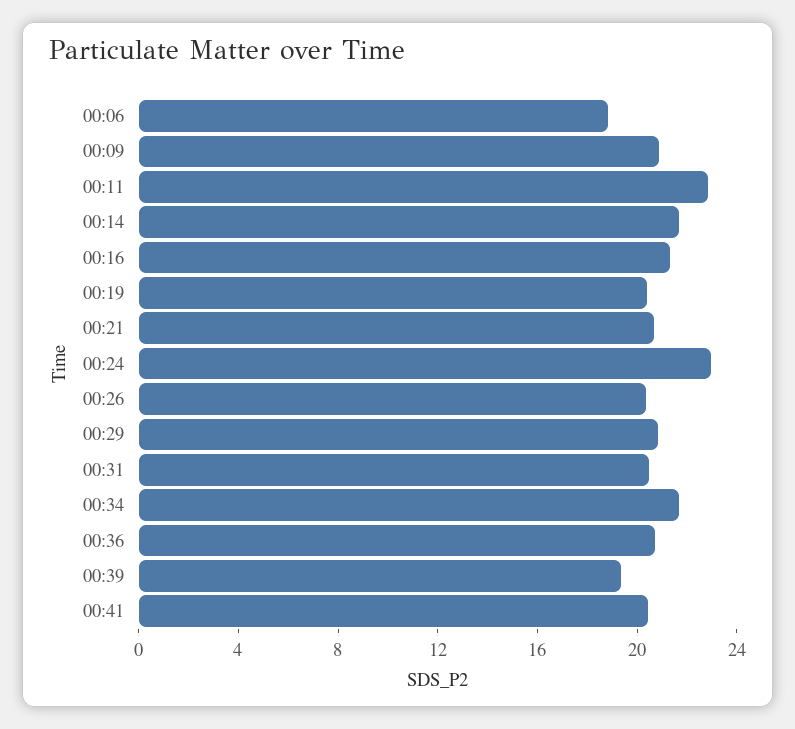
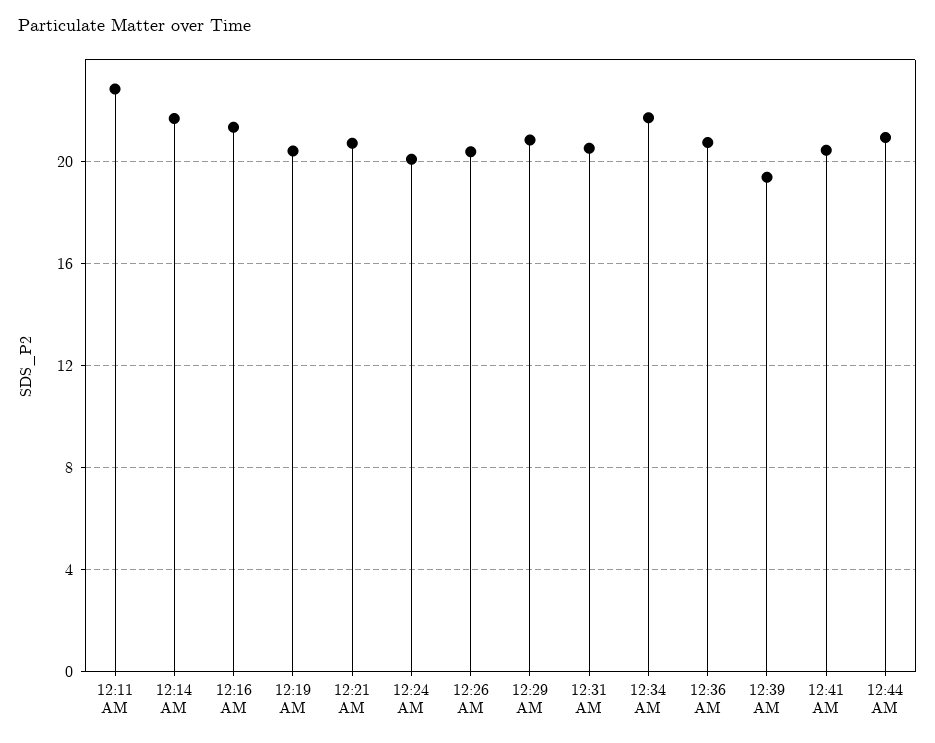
00:06: 19 -> none
00:09: 21 -> none
00:24: 23 -> 20
12:44 AM: none -> 21

